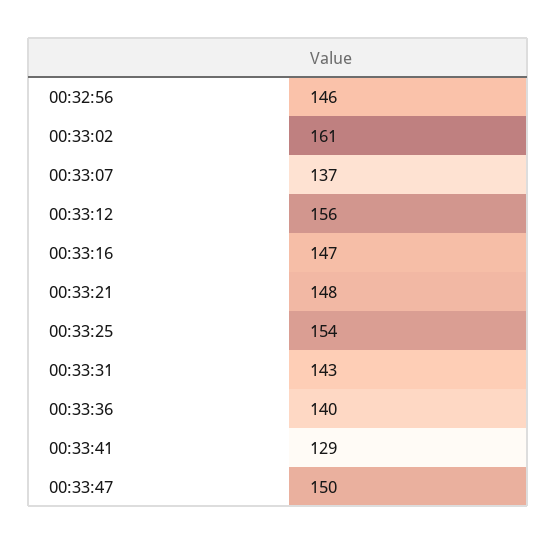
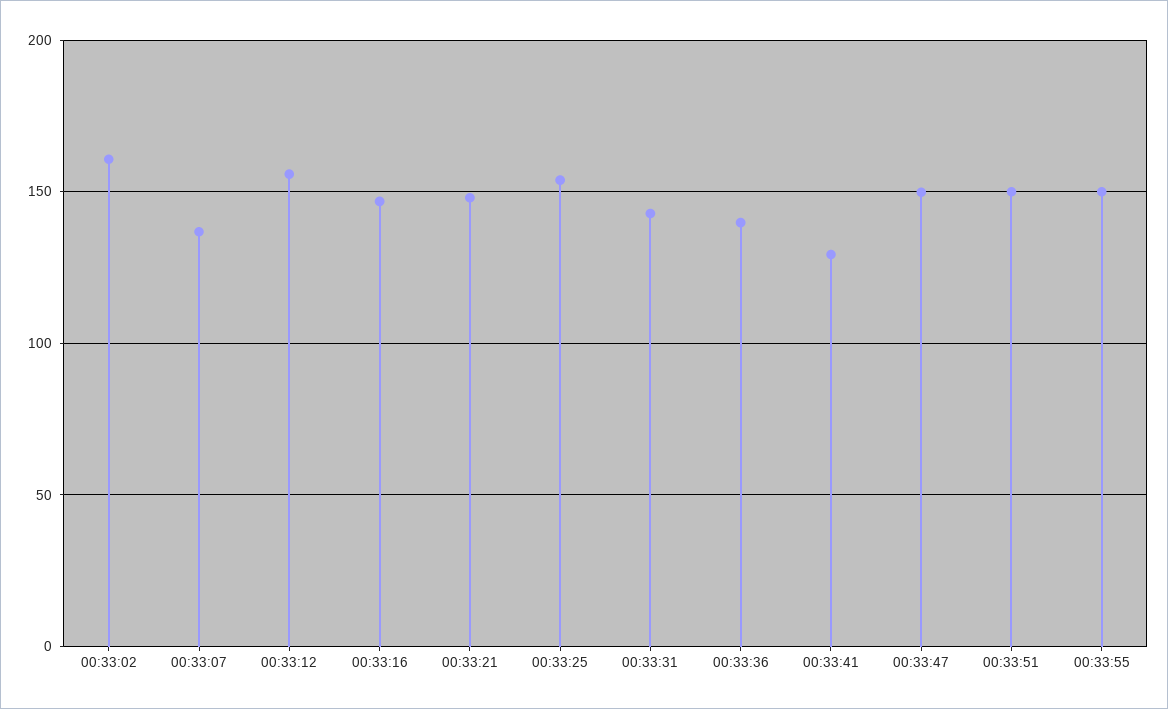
00:32:56: 146 -> none
00:33:51: none -> 150
00:33:55: none -> 150

